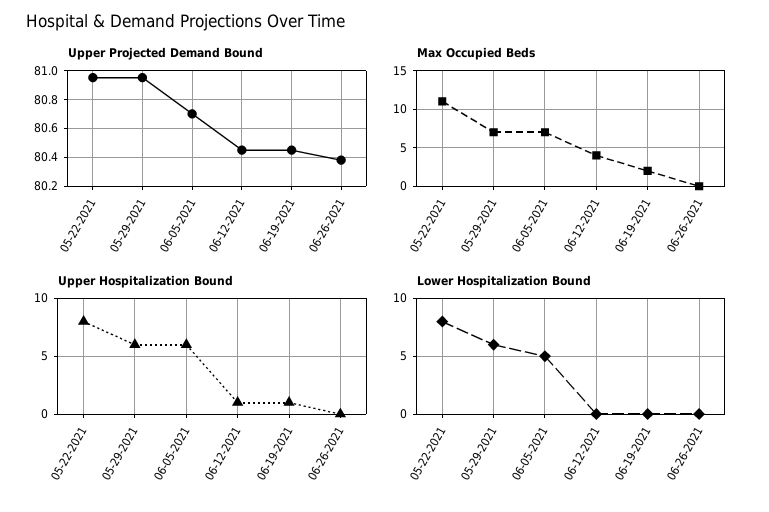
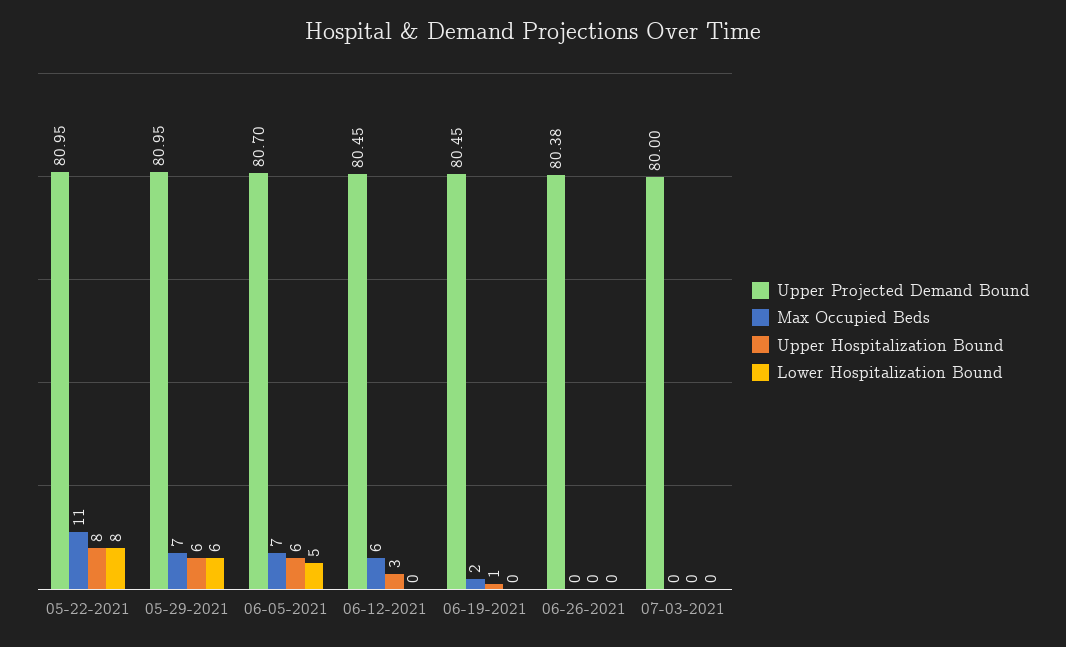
Max Occupied Beds, 06-12-2021: 4 -> 6
Upper Hospitalization Bound, 06-12-2021: 1 -> 3
Upper Projected Demand Bound, 07-03-2021: none -> 80
Max Occupied Beds, 07-03-2021: none -> 0
Upper Hospitalization Bound, 07-03-2021: none -> 0
Lower Hospitalization Bound, 07-03-2021: none -> 0

